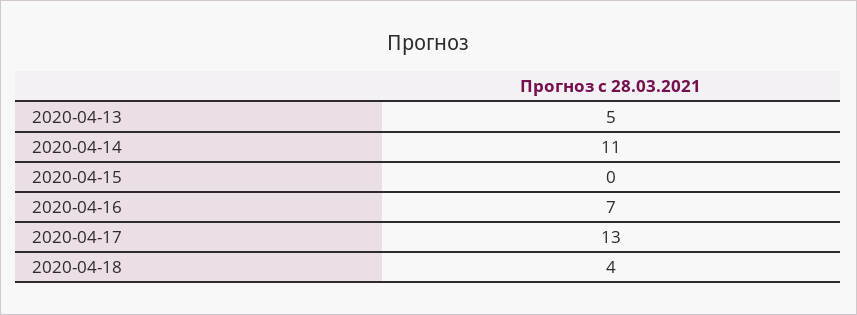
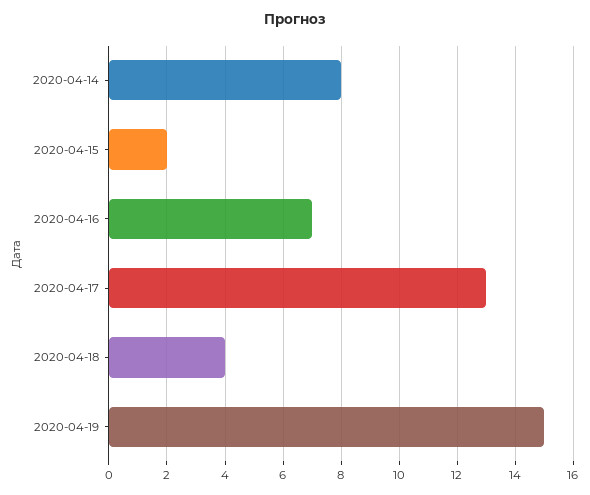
2020-04-13: 5 -> none
2020-04-14: 11 -> 8
2020-04-15: 0 -> 2
2020-04-19: none -> 15

